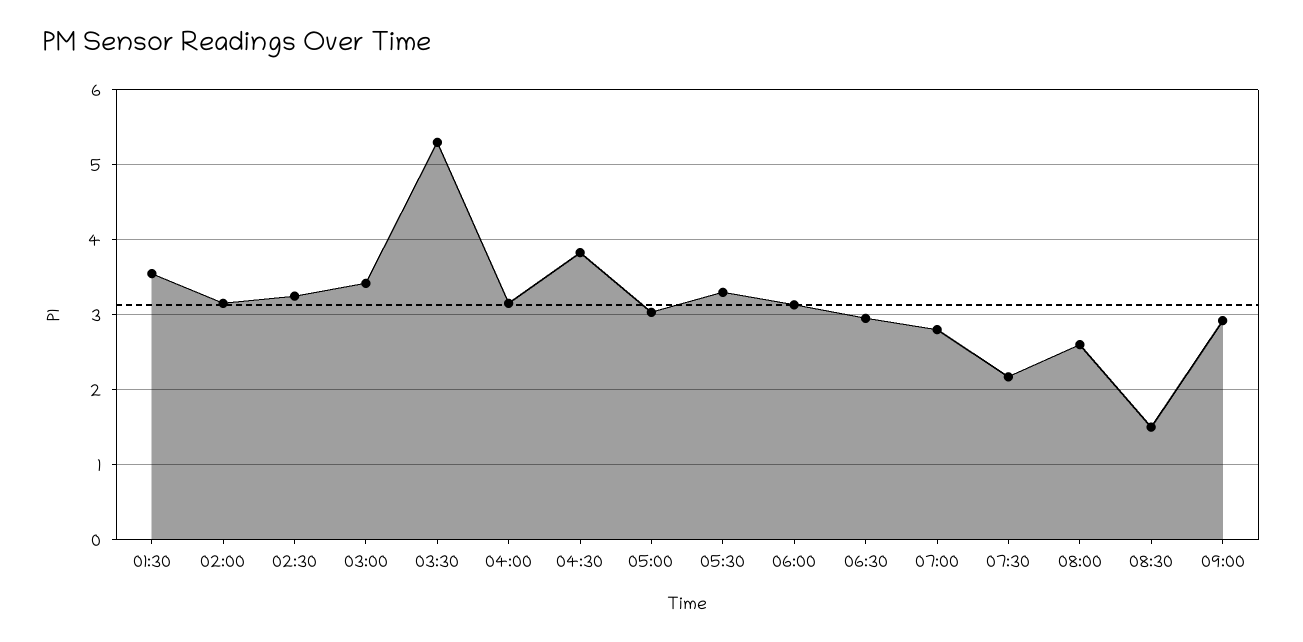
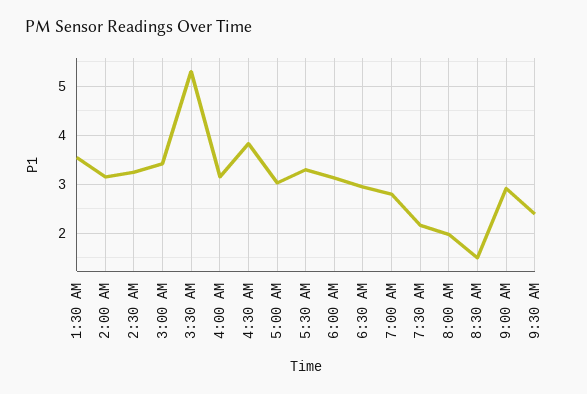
08:00: 2.6 -> 2
9:30 AM: none -> 2.4

